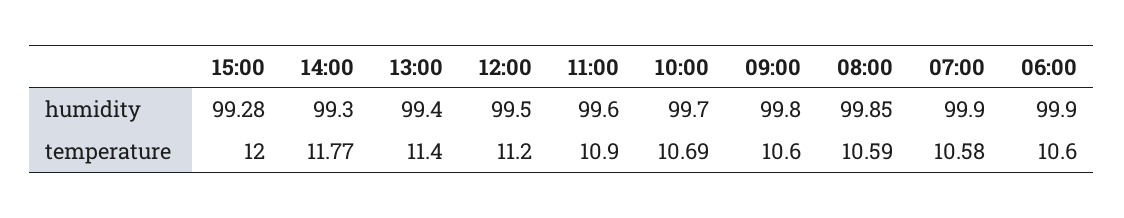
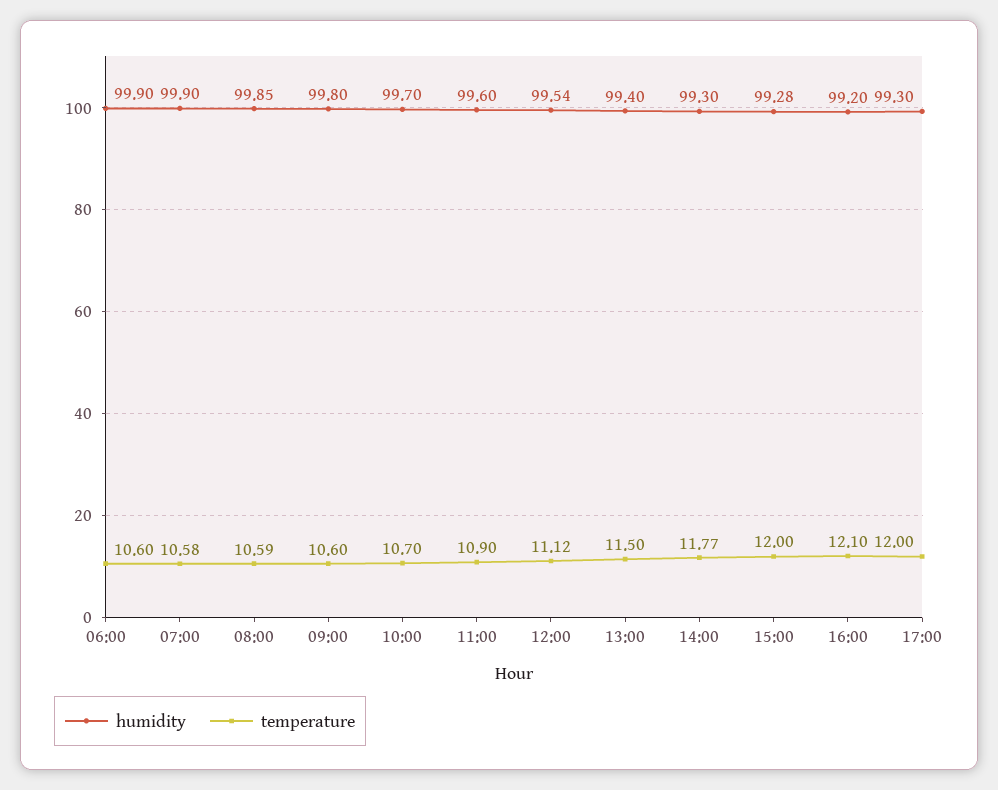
humidity, 12:00: 99.5 -> 99.54
temperature, 13:00: 11.4 -> 11.5
temperature, 12:00: 11.2 -> 11.12
temperature, 10:00: 10.69 -> 10.7
humidity, 16:00: none -> 99.2
temperature, 16:00: none -> 12.1
humidity, 17:00: none -> 99.3
temperature, 17:00: none -> 12

